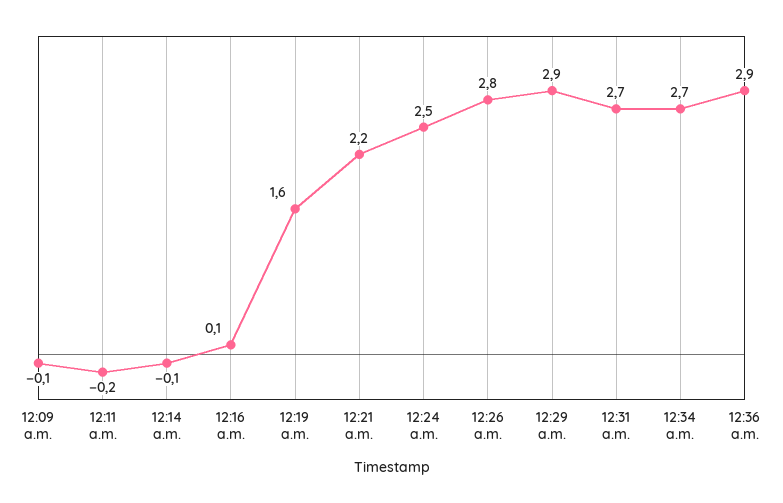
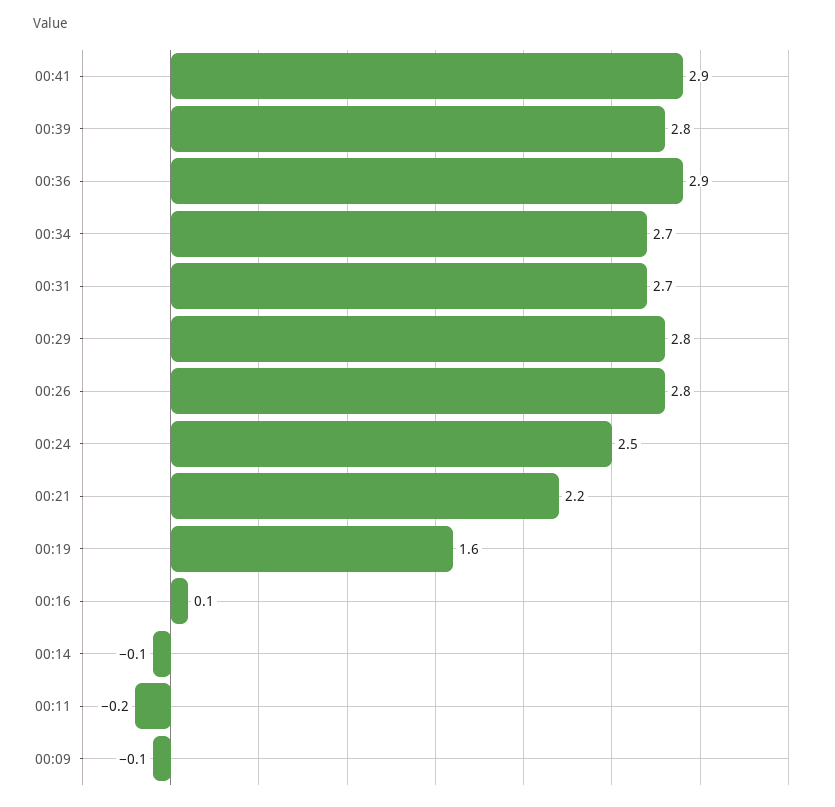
12:29 a.m.: 2.9 -> 2.8
00:41: none -> 2.9
00:39: none -> 2.8

